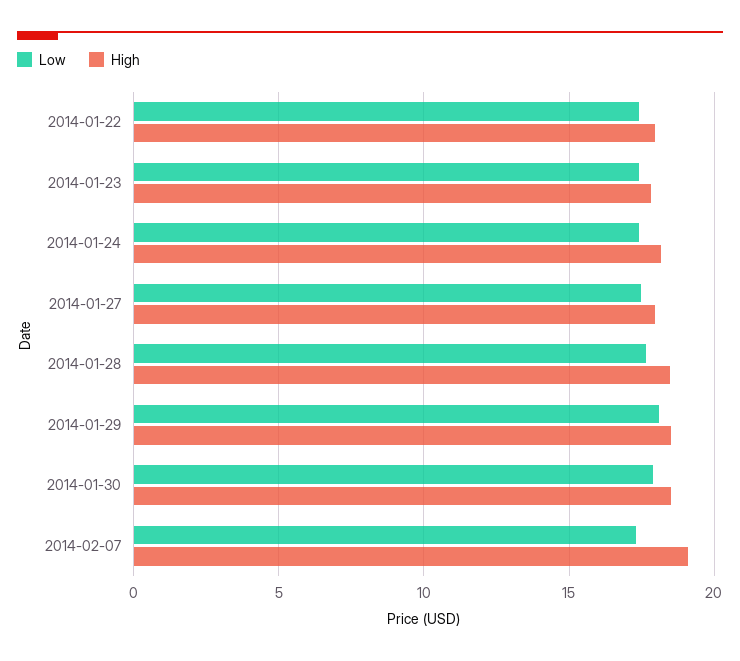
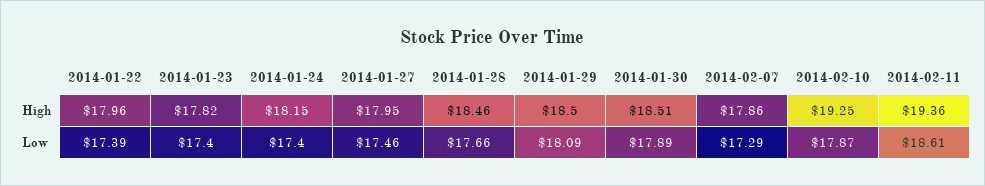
High, 2014-02-07: 19 -> 17.86
High, 2014-02-10: none -> 19.25
High, 2014-02-11: none -> 19.36
Low, 2014-02-10: none -> 17.87
Low, 2014-02-11: none -> 18.61

